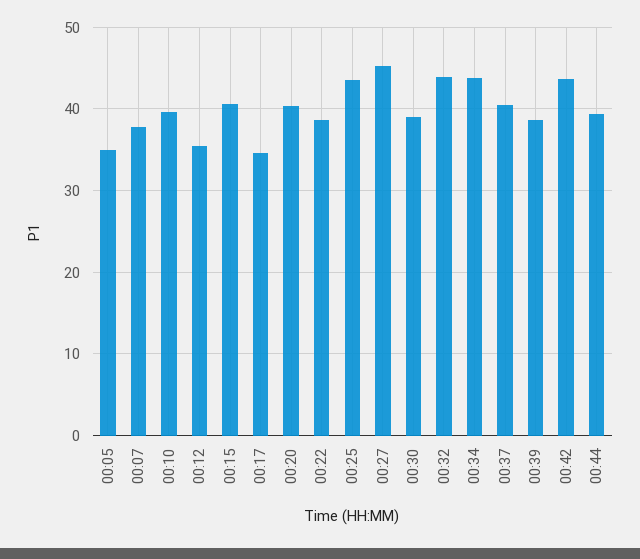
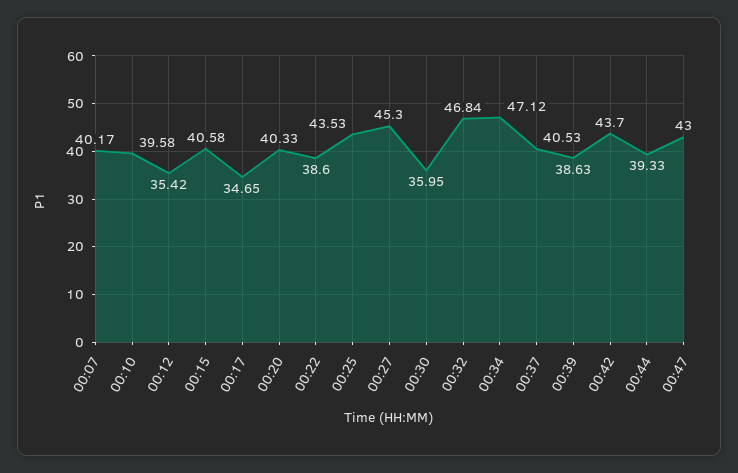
00:05: 35 -> none
00:07: 38 -> 40.17
00:30: 39 -> 35.95
00:32: 44 -> 46.84
00:34: 44 -> 47.12
00:47: none -> 43

